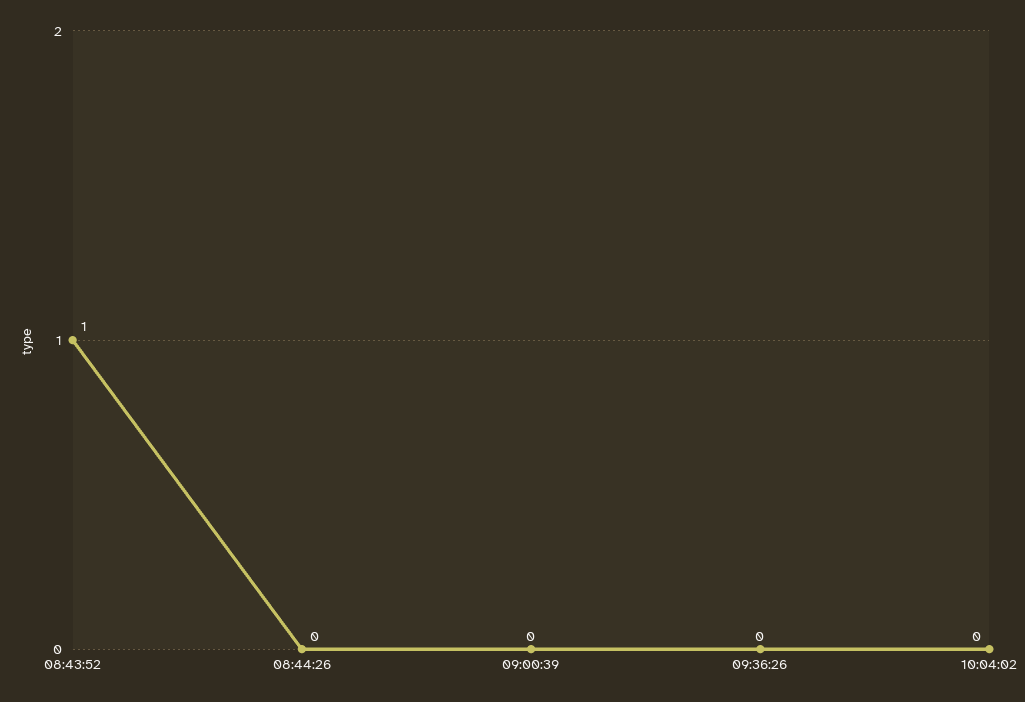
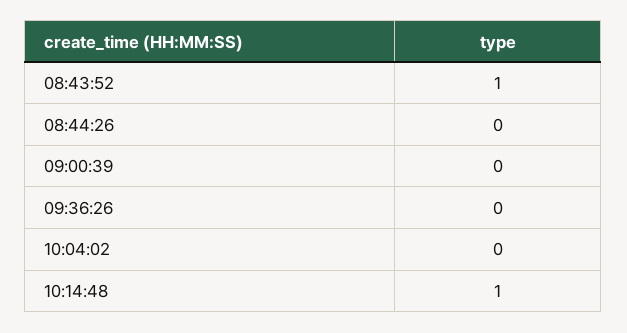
10:14:48: none -> 1

